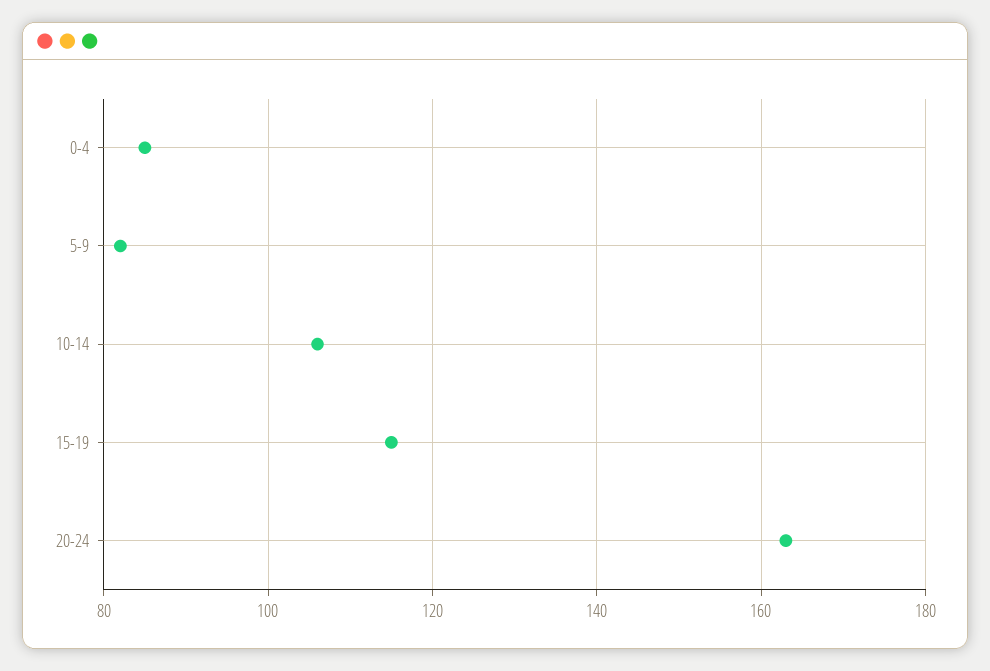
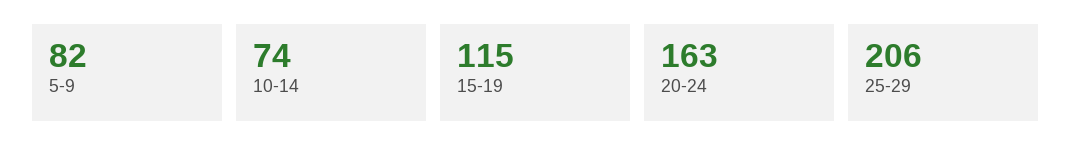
0-4: 85 -> none
10-14: 105 -> 74
25-29: none -> 206

